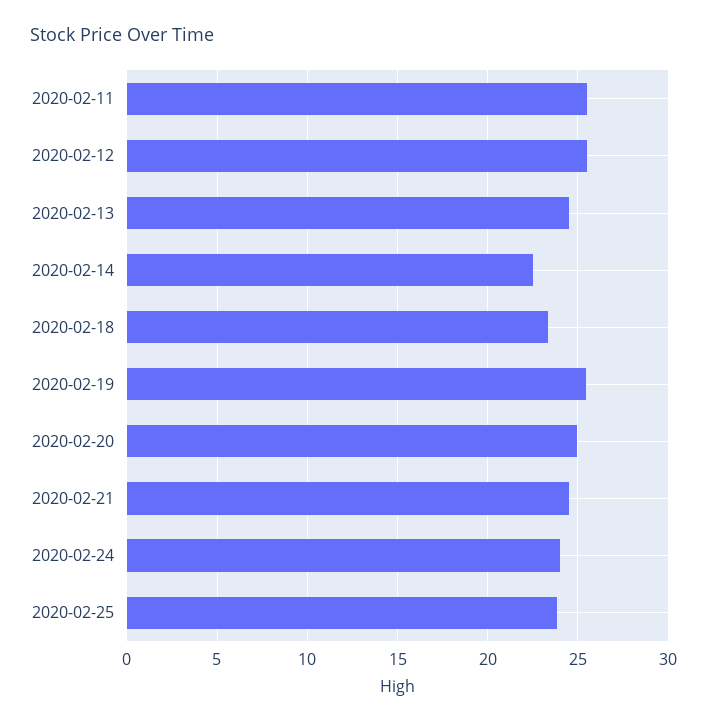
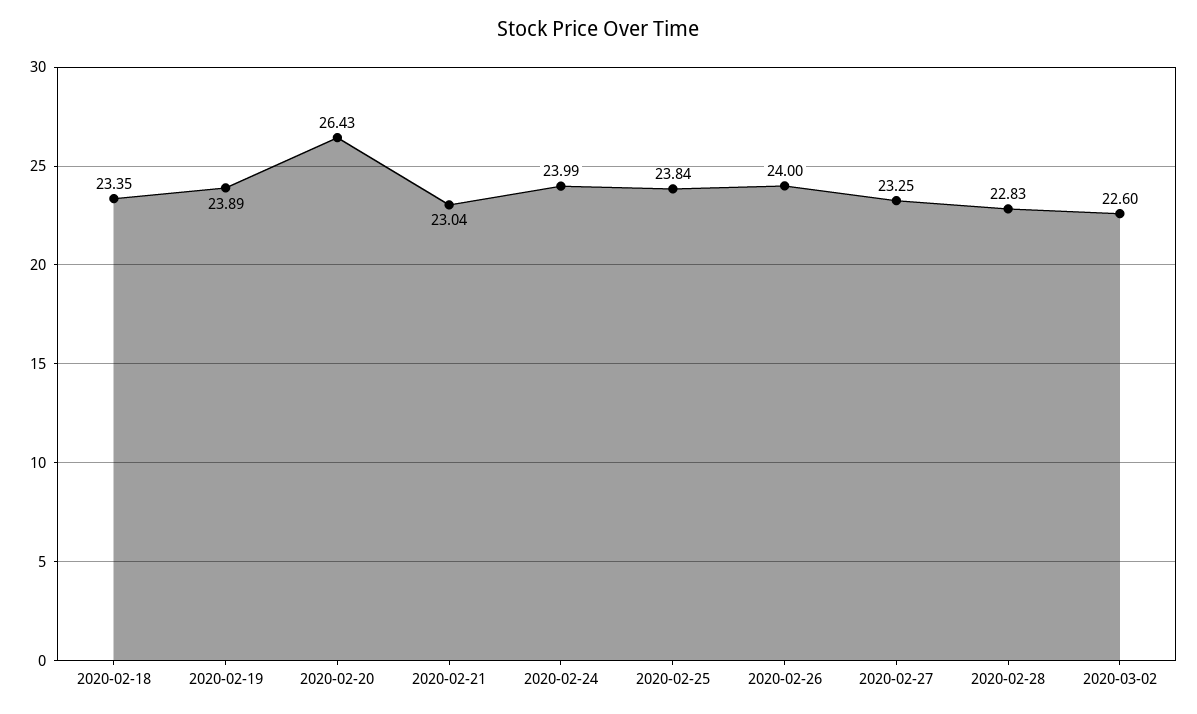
2020-02-11: 25.5 -> none
2020-02-12: 25.5 -> none
2020-02-13: 24.5 -> none
2020-02-14: 22.5 -> none
2020-02-19: 25.5 -> 23.89
2020-02-20: 25 -> 26.43
2020-02-21: 24.5 -> 23.04
2020-02-26: none -> 24
2020-02-27: none -> 23.25
2020-02-28: none -> 22.83
2020-03-02: none -> 22.6

